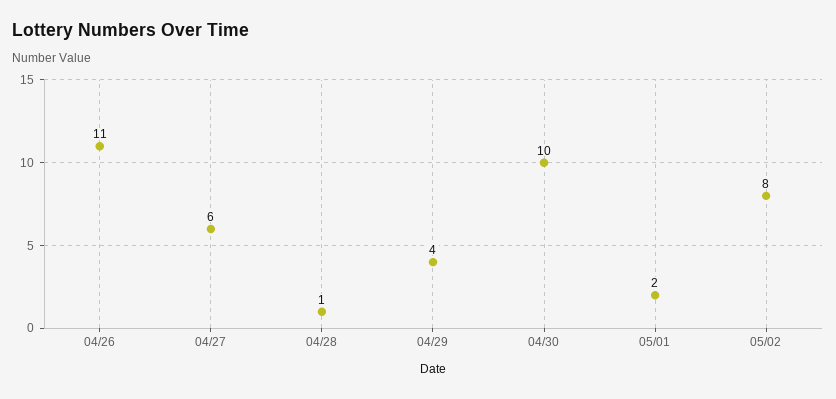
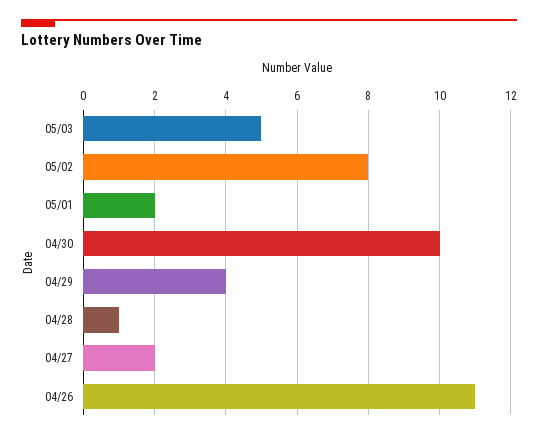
04/27: 6 -> 2
05/03: none -> 5

